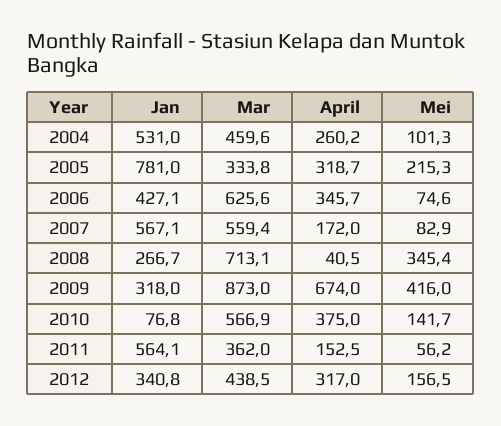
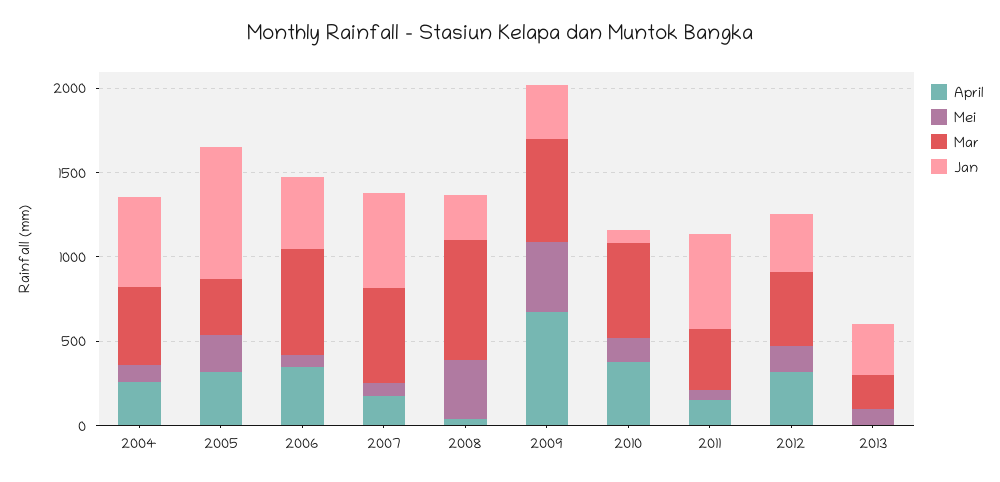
Mar, 2009: 873 -> 600
April, 2013: none -> 0
Mei, 2013: none -> 100
Mar, 2013: none -> 200
Jan, 2013: none -> 300

